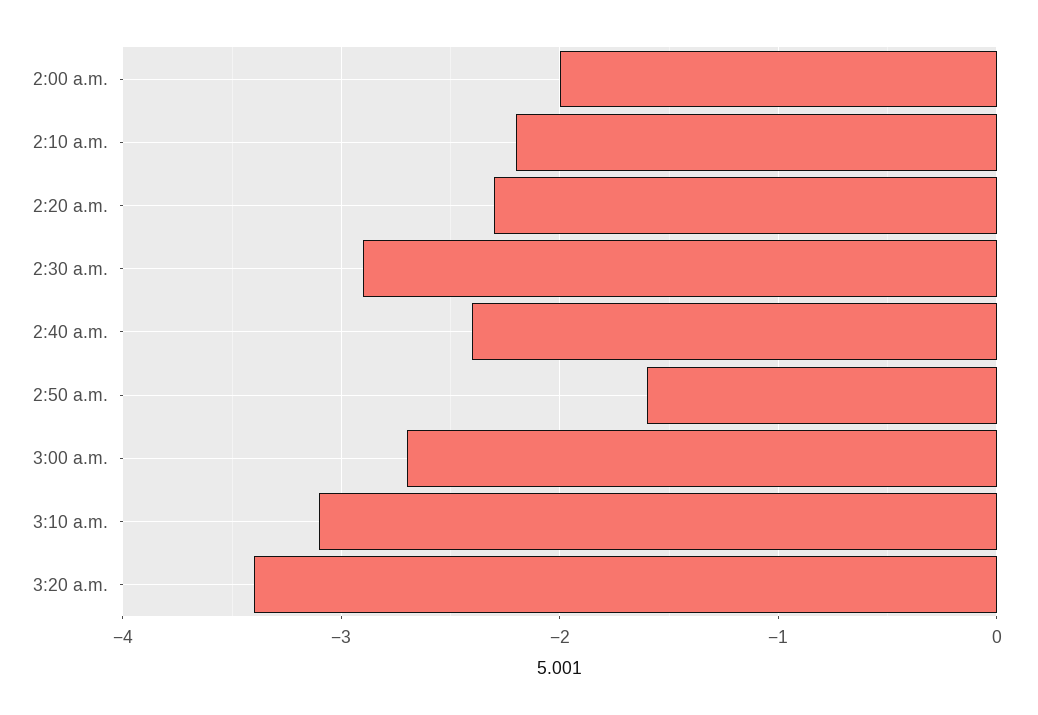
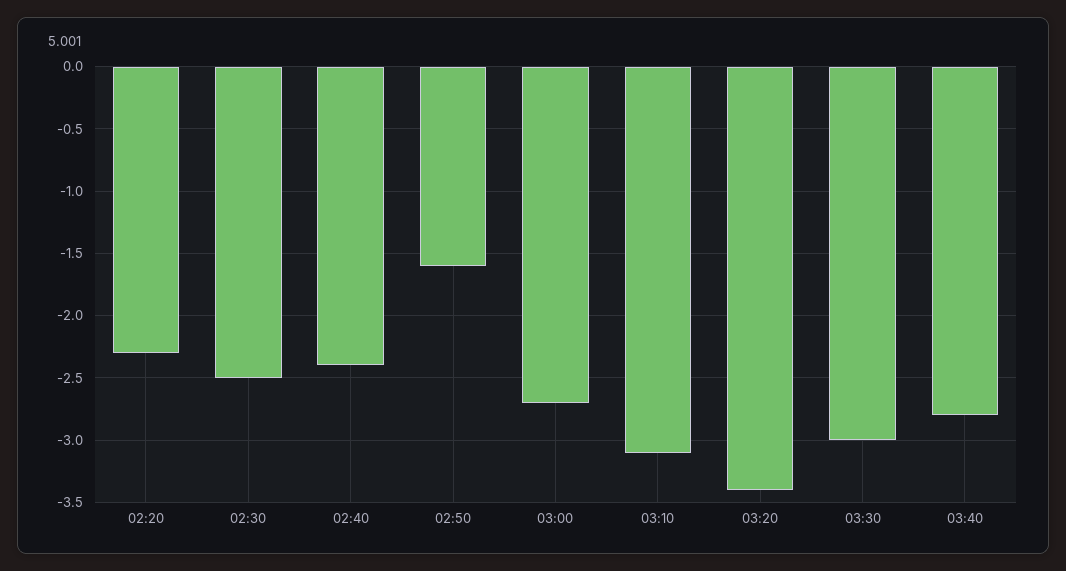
2:00 a.m.: -2 -> none
2:10 a.m.: -2.2 -> none
2:30 a.m.: -2.9 -> -2.5
03:30: none -> -3
03:40: none -> -2.8

